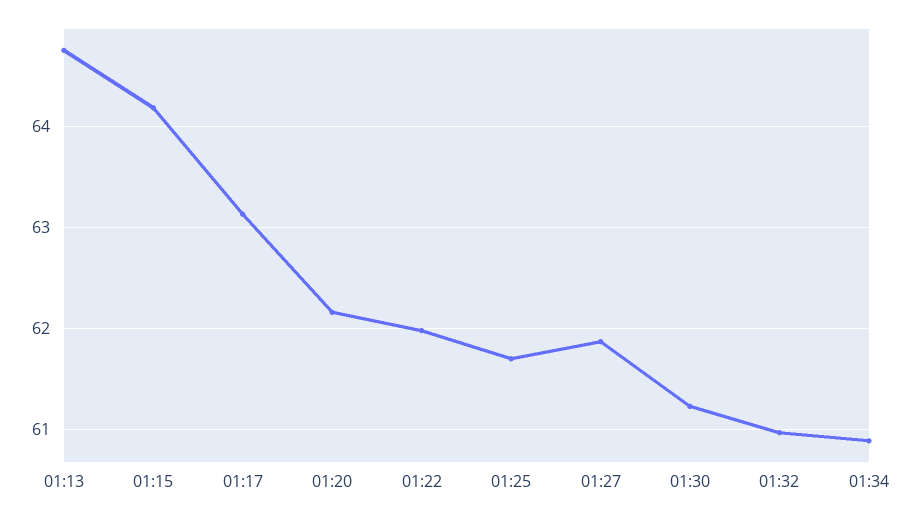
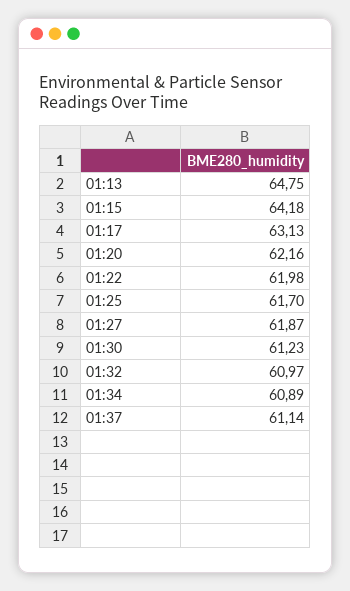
01:37: none -> 61.14

